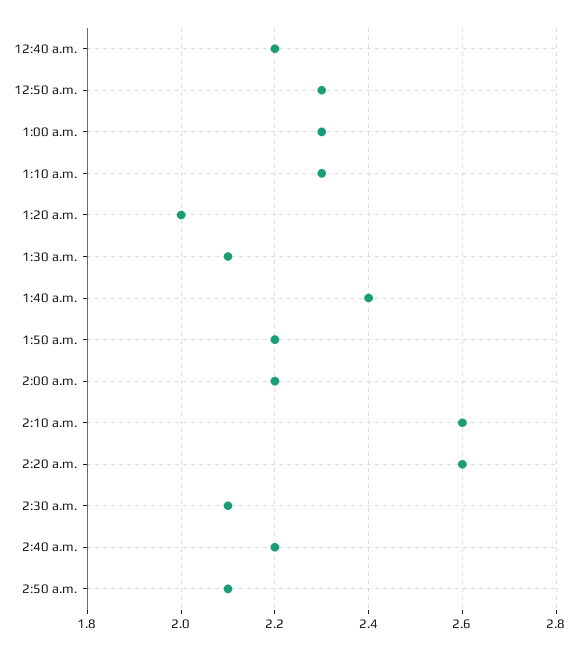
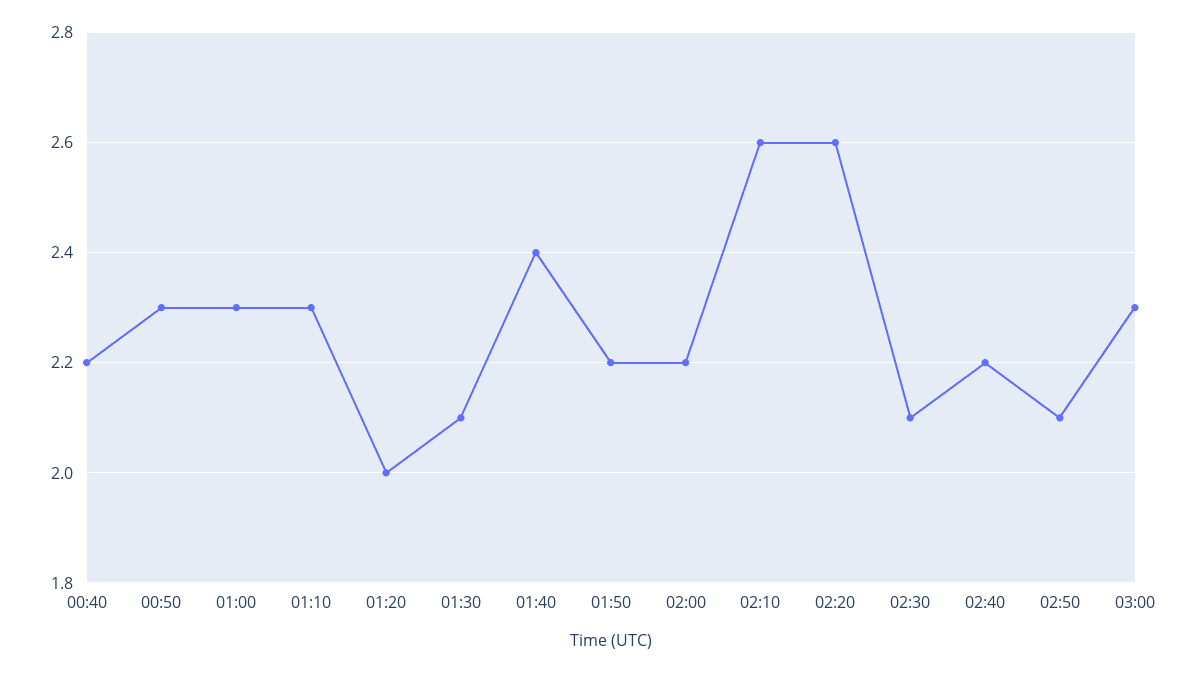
03:00: none -> 2.3

